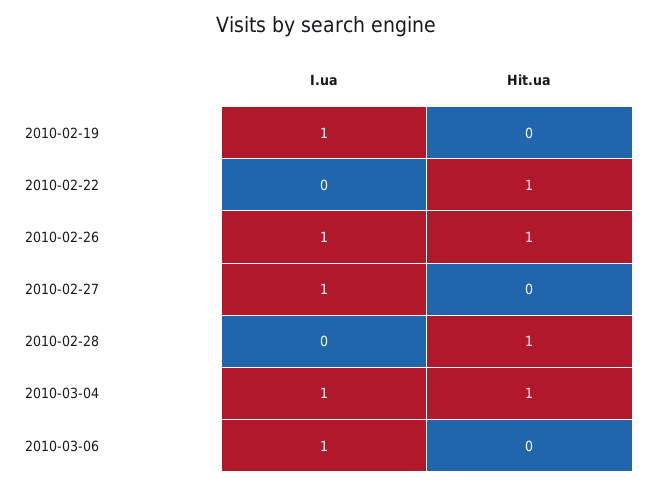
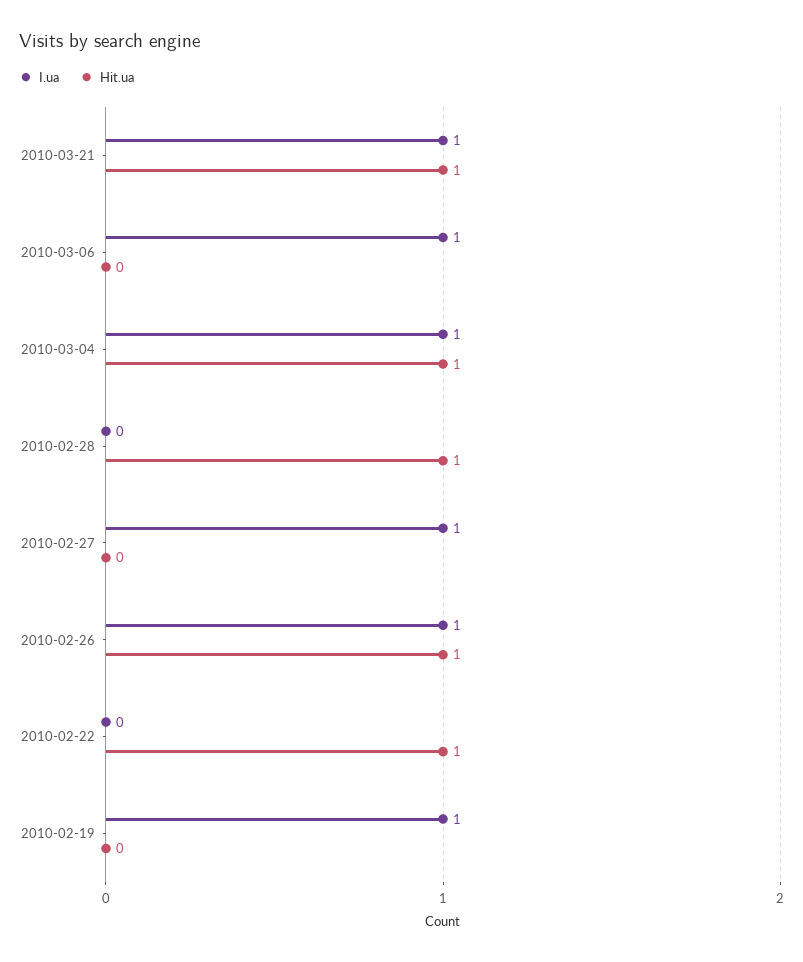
I.ua, 2010-03-21: none -> 1
Hit.ua, 2010-03-21: none -> 1

